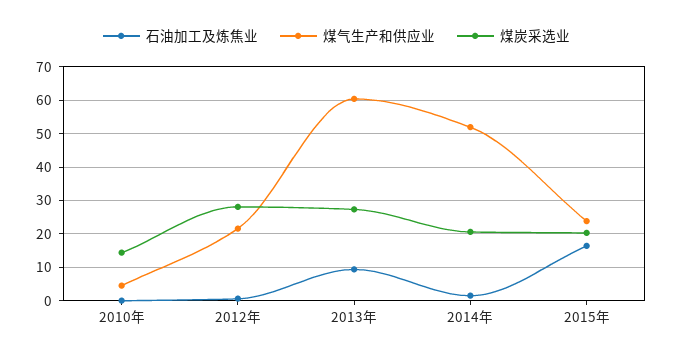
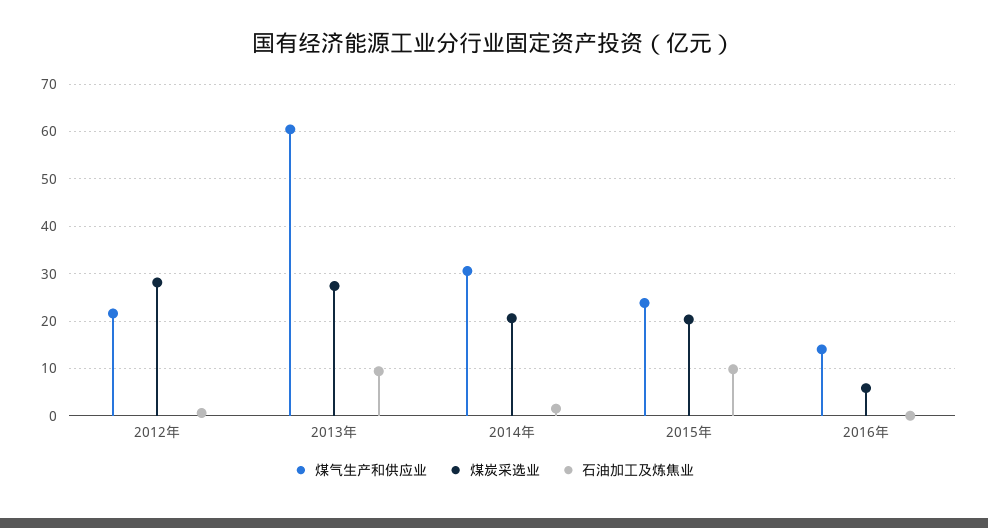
石油加工及炼焦业, 2010年: 0 -> none
煤气生产和供应业, 2010年: 4 -> none
煤炭采选业, 2010年: 14 -> none
煤气生产和供应业, 2014年: 52 -> 30
石油加工及炼焦业, 2015年: 16 -> 10
煤气生产和供应业, 2016年: none -> 14
煤炭采选业, 2016年: none -> 6
石油加工及炼焦业, 2016年: none -> 0

